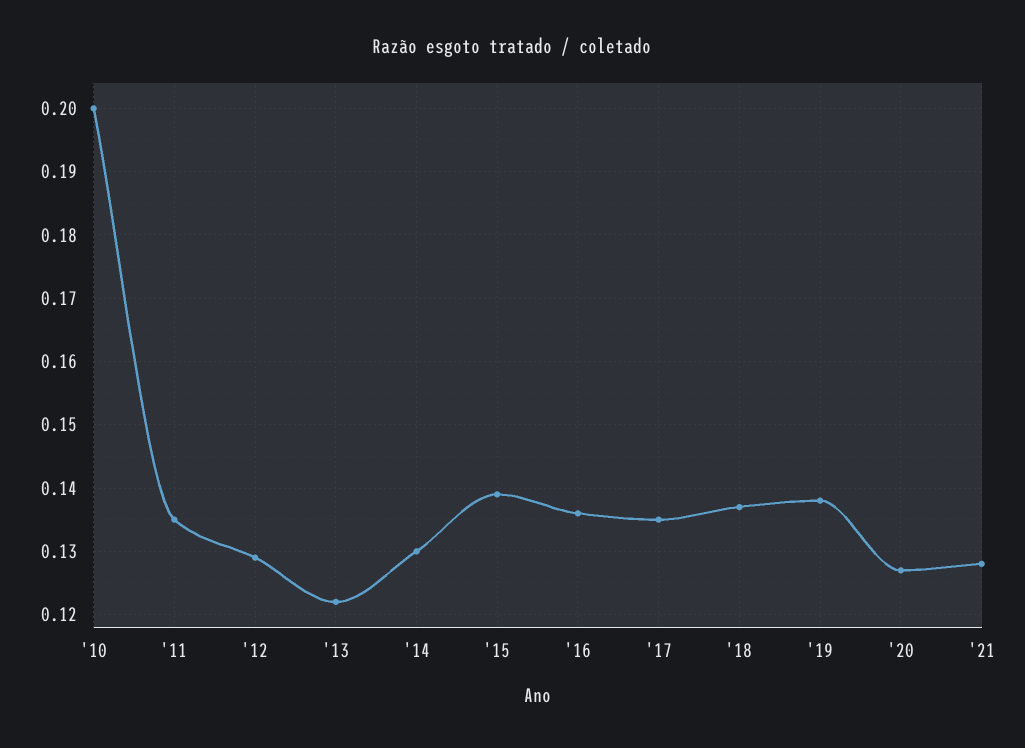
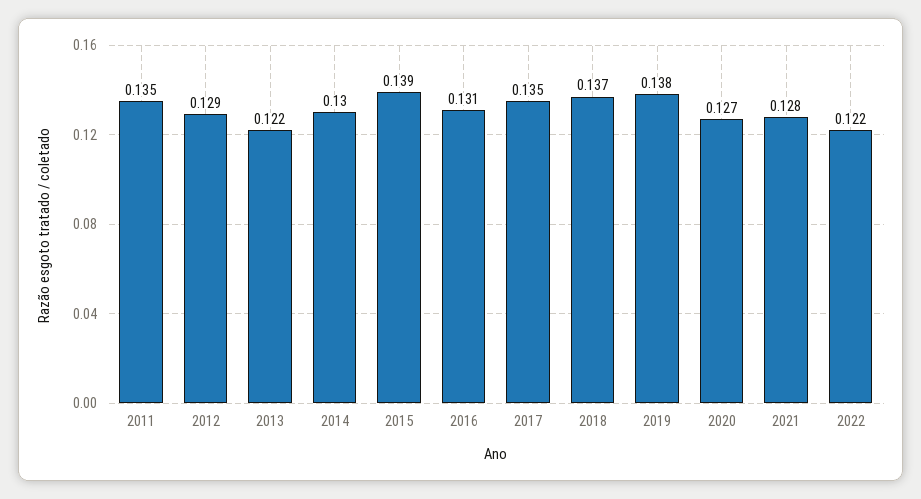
'10: 0.2 -> none
'16: 0.136 -> 0.131
2022: none -> 0.122

